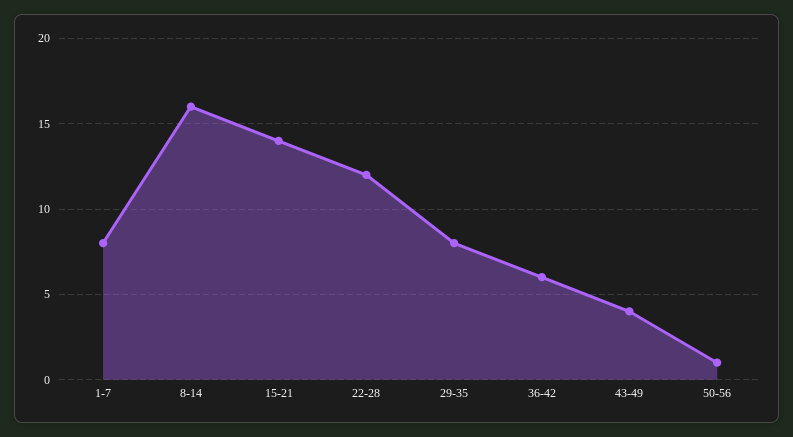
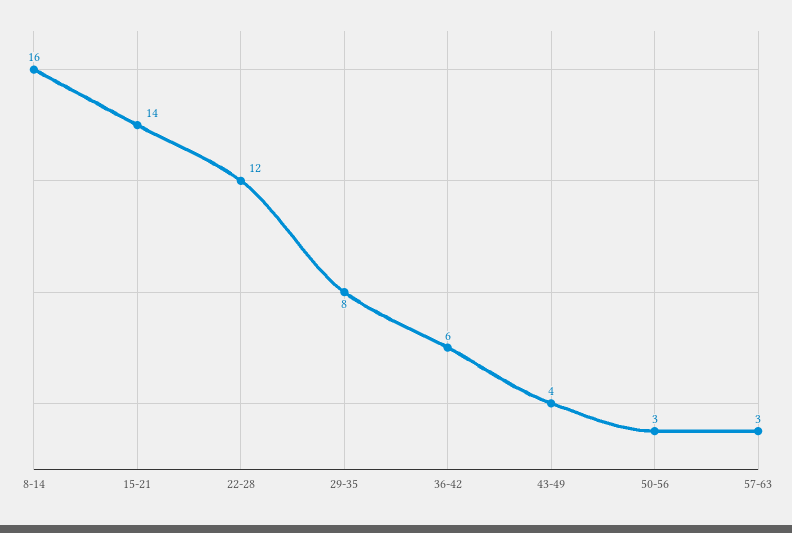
1-7: 8 -> none
50-56: 1 -> 3
57-63: none -> 3

